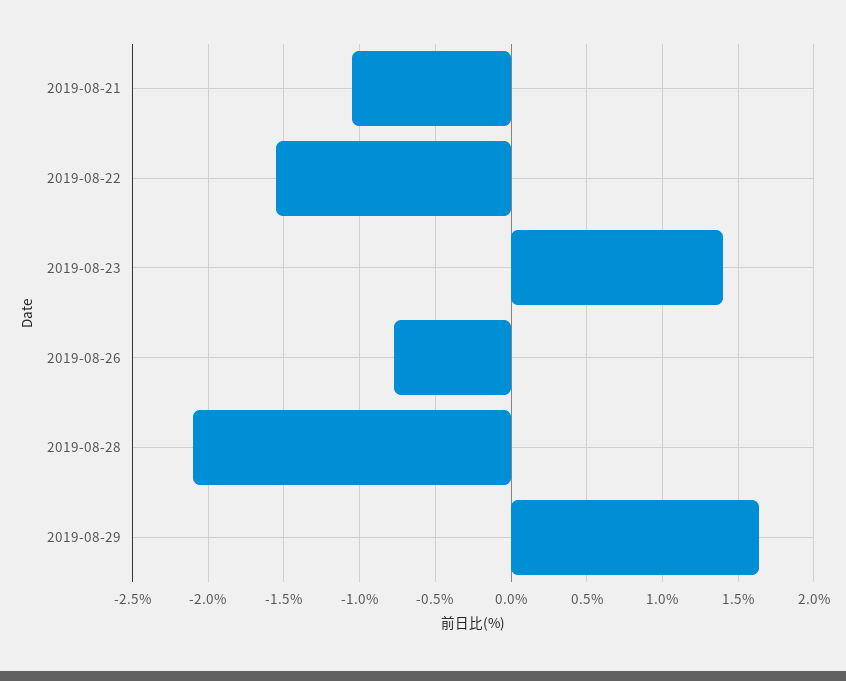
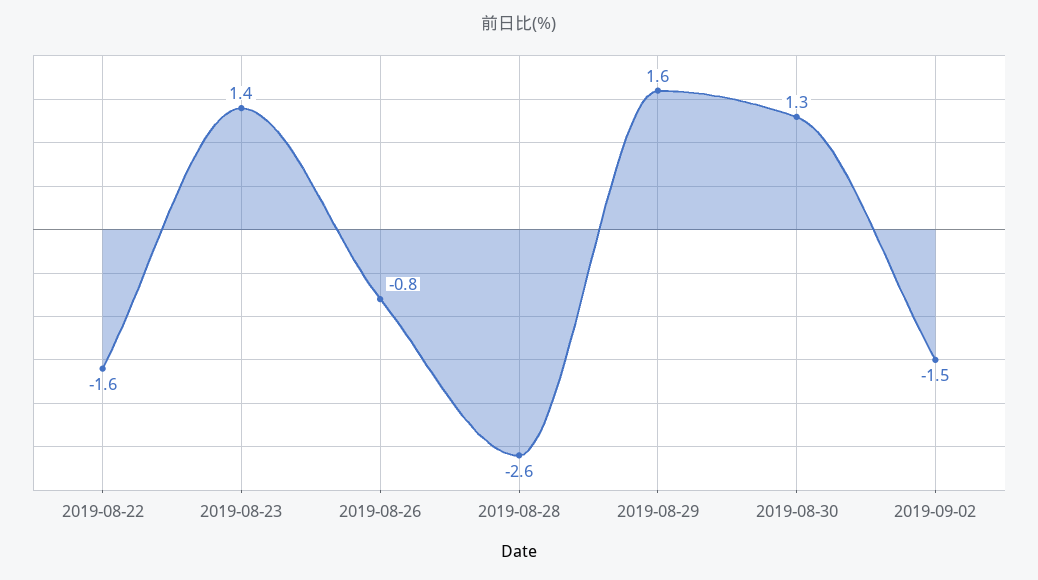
2019-08-21: -1.05 -> none
2019-08-28: -2.1 -> -2.6
2019-08-30: none -> 1.3
2019-09-02: none -> -1.5

